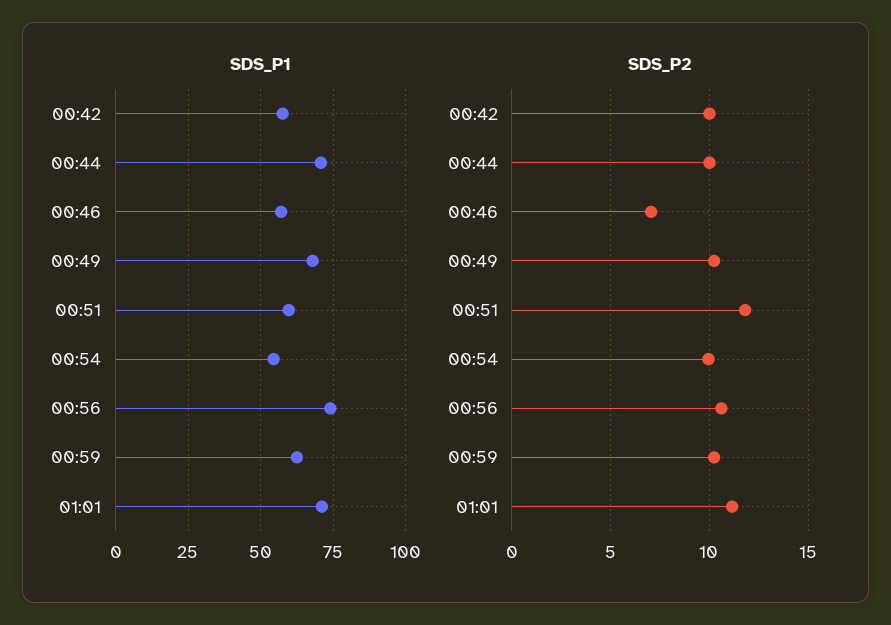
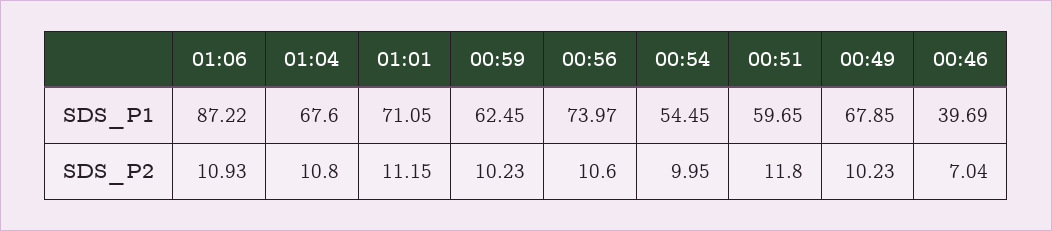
SDS_P1, 00:42: 57.5 -> none
SDS_P1, 00:44: 70 -> none
SDS_P1, 00:46: 57.5 -> 39.69
SDS_P2, 00:42: 10 -> none
SDS_P2, 00:44: 10 -> none
SDS_P1, 01:06: none -> 87.22
SDS_P1, 01:04: none -> 67.6
SDS_P2, 01:06: none -> 10.93
SDS_P2, 01:04: none -> 10.8

